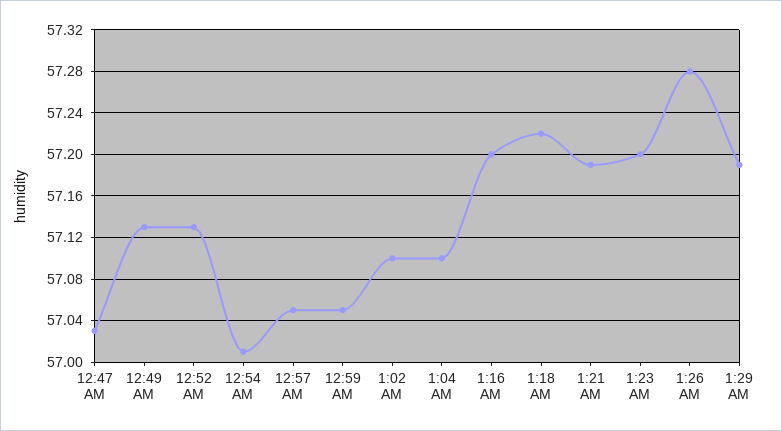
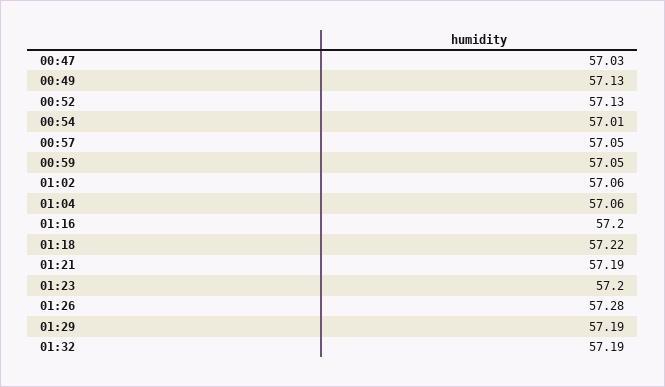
1:02 AM: 57.1 -> 57.06
1:04 AM: 57.1 -> 57.06
01:32: none -> 57.19

